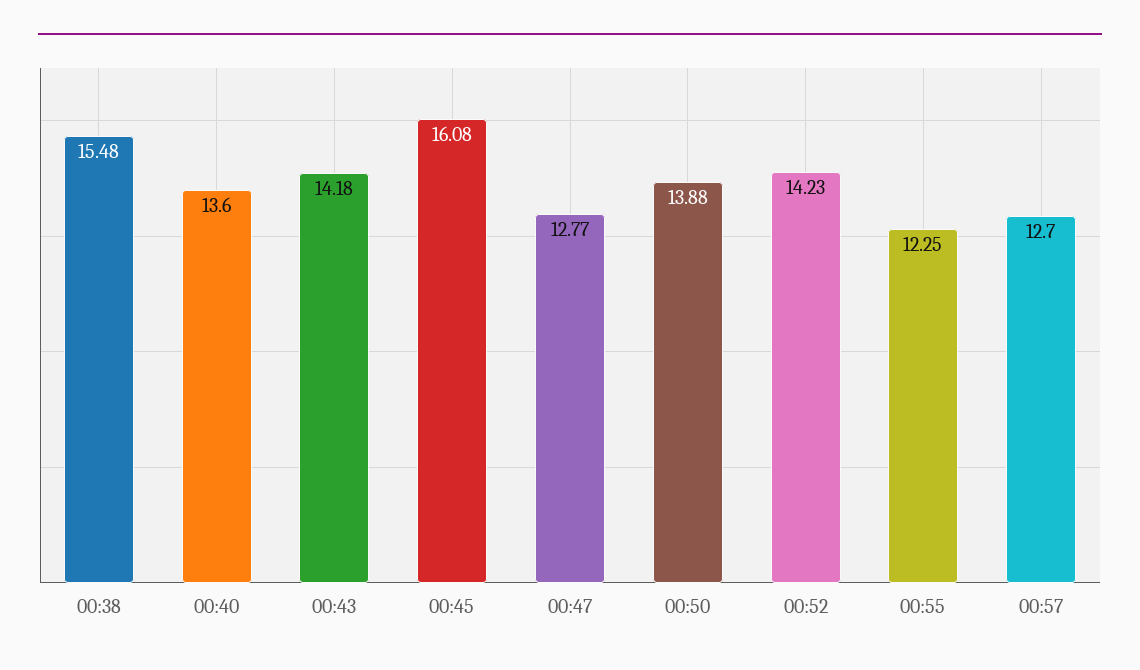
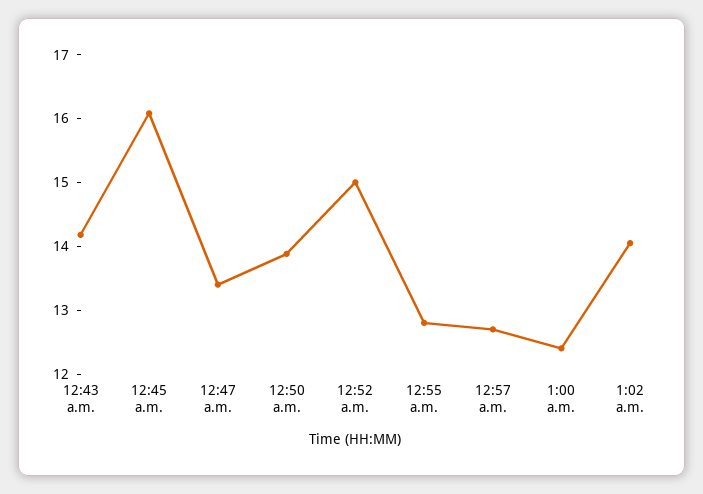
00:38: 15.48 -> none
00:40: 13.6 -> none
00:47: 12.77 -> 13.4
00:52: 14.23 -> 15
00:55: 12.25 -> 12.8
1:00 a.m.: none -> 12.4
1:02 a.m.: none -> 14

